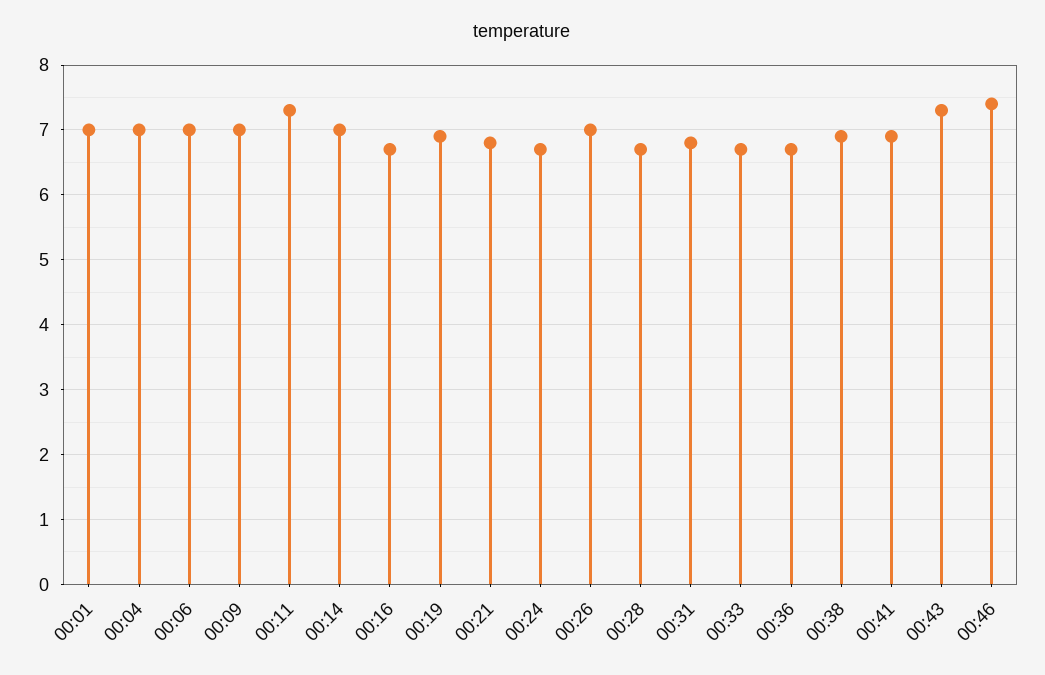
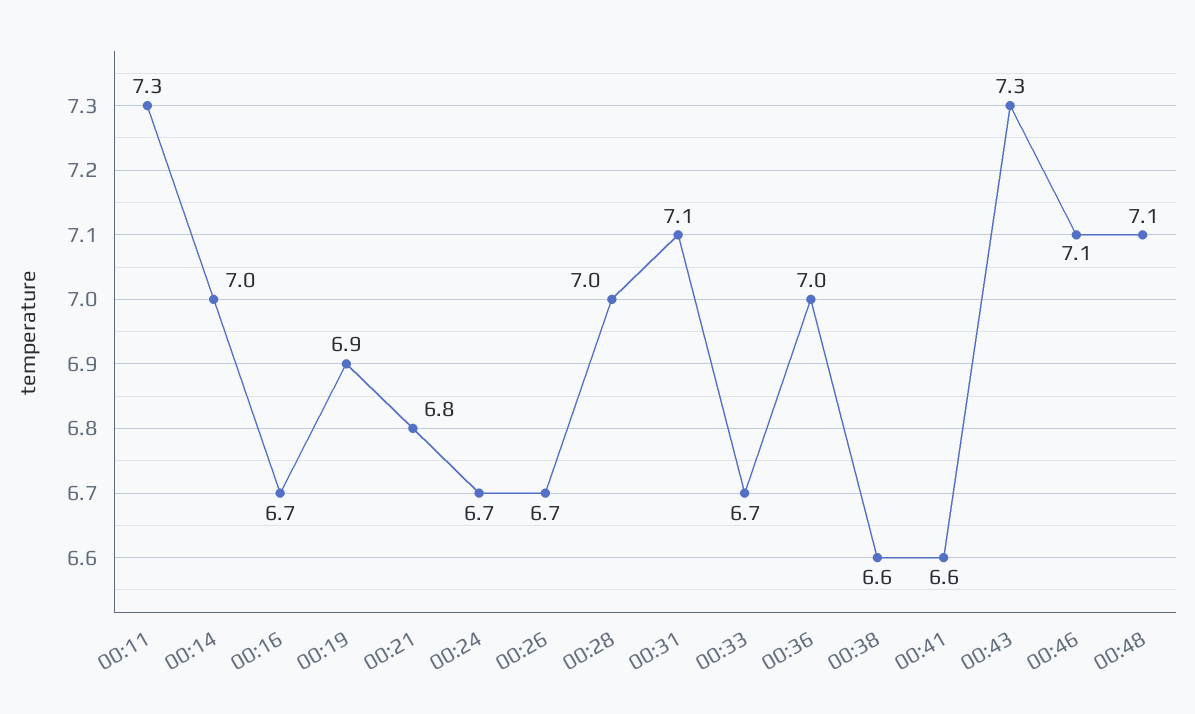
00:01: 7 -> none
00:04: 7 -> none
00:06: 7 -> none
00:09: 7 -> none
00:26: 7 -> 6.7
00:28: 6.7 -> 7
00:31: 6.8 -> 7.1
00:36: 6.7 -> 7
00:38: 6.9 -> 6.6
00:41: 6.9 -> 6.6
00:46: 7.4 -> 7.1
00:48: none -> 7.1

